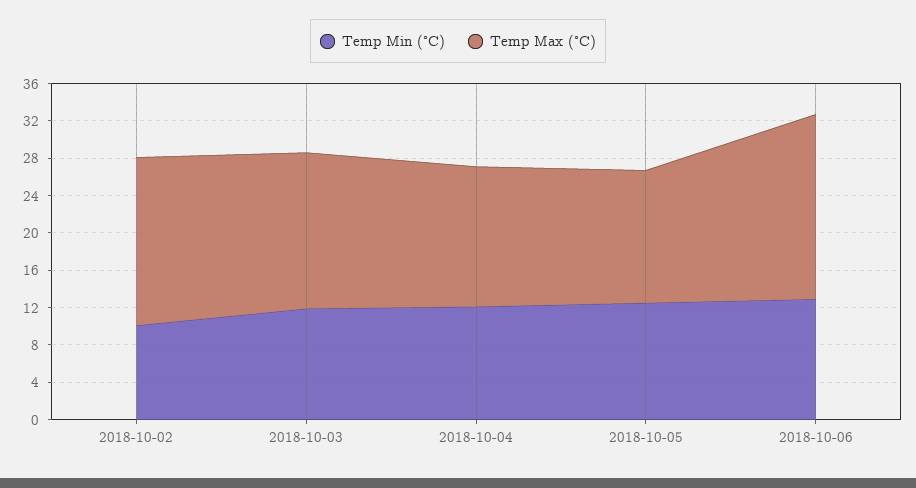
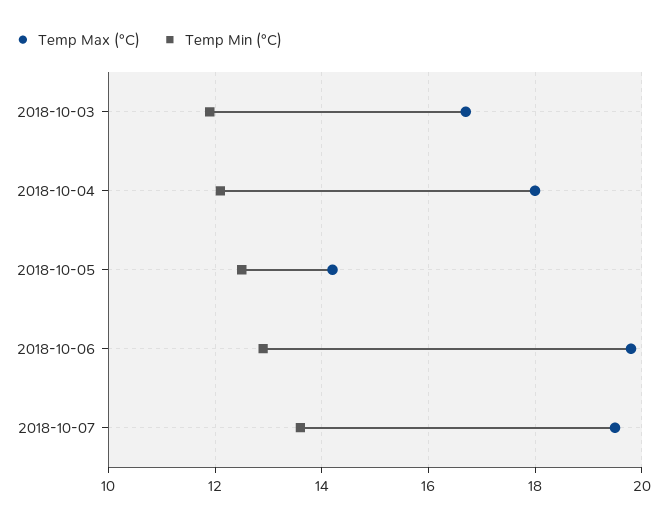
Temp Min (°C), 2018-10-02: 10 -> none
Temp Max (°C), 2018-10-02: 18 -> none
Temp Max (°C), 2018-10-04: 15 -> 18
Temp Max (°C), 2018-10-07: none -> 19.5
Temp Min (°C), 2018-10-07: none -> 13.5

